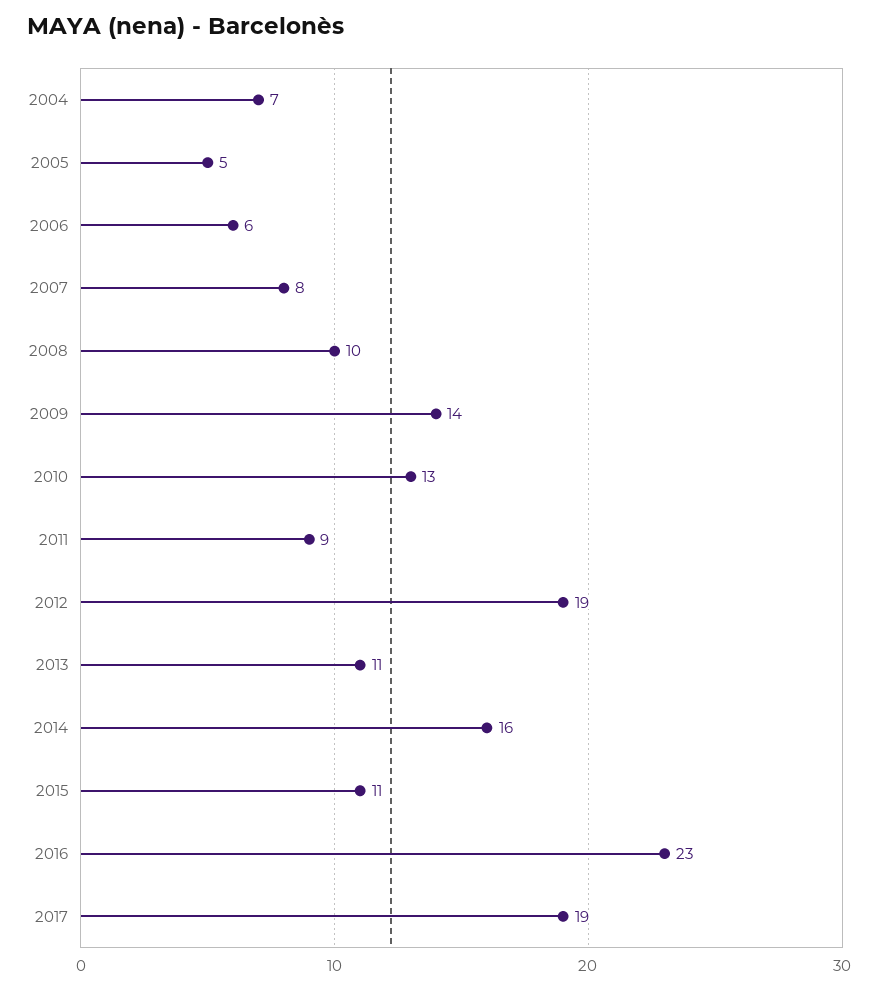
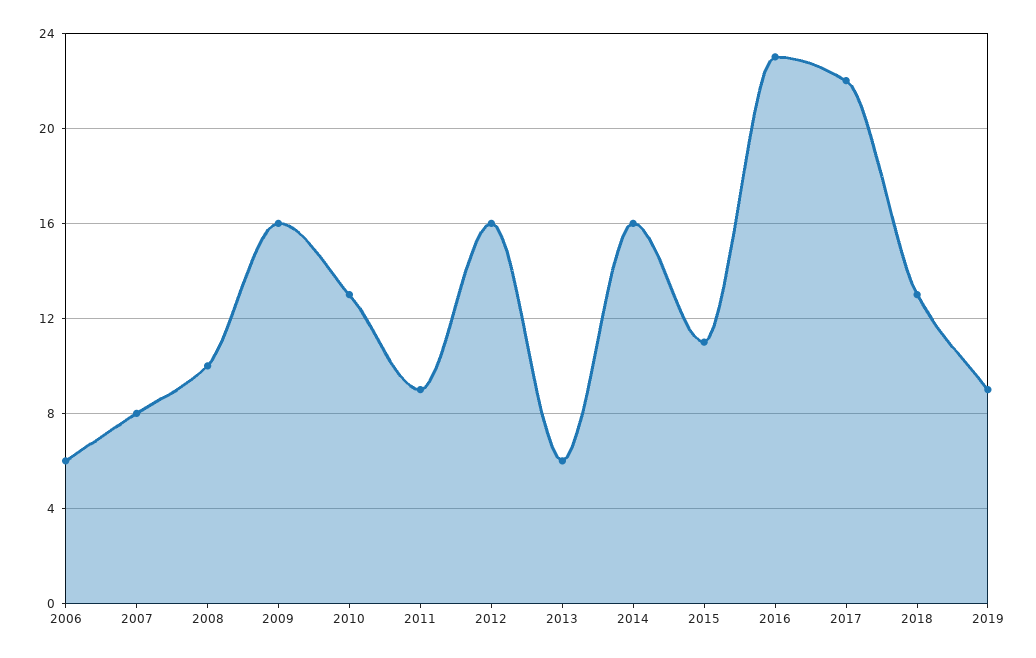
2004: 7 -> none
2005: 5 -> none
2009: 14 -> 16
2012: 19 -> 16
2013: 11 -> 6
2017: 19 -> 22
2018: none -> 13
2019: none -> 9

